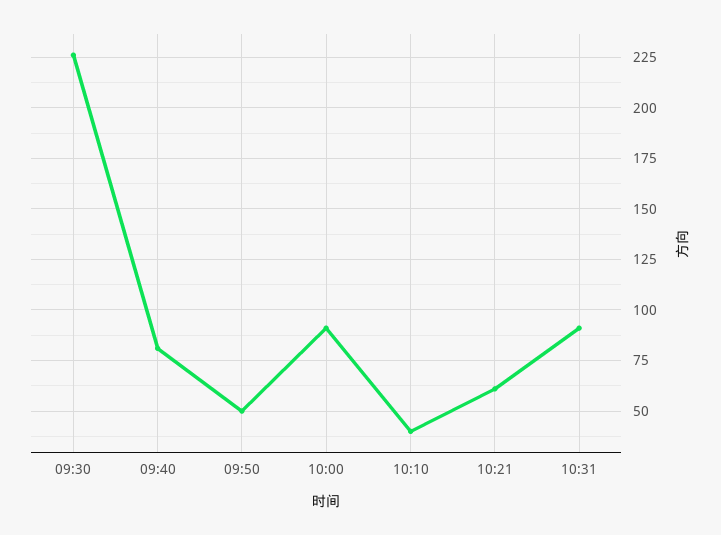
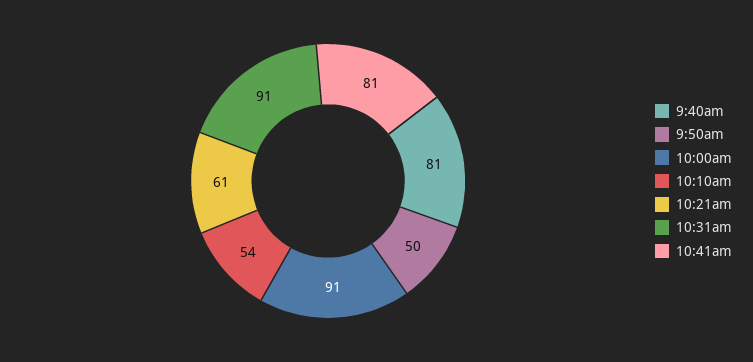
09:30: 225 -> none
10:10: 40 -> 54
10:41am: none -> 81

